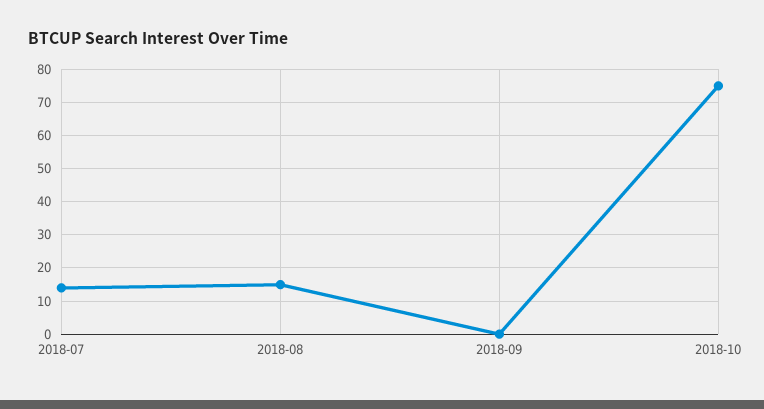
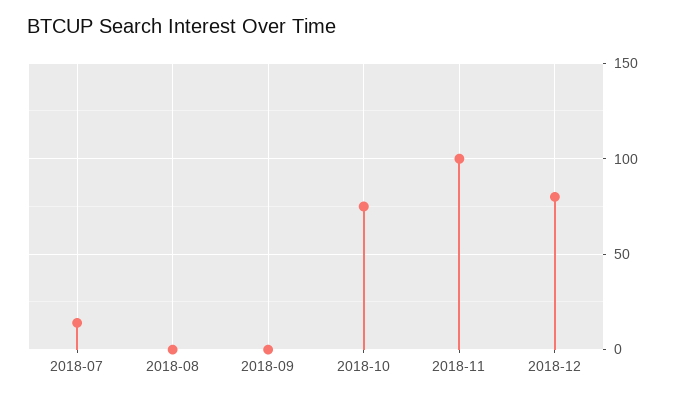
2018-08: 15 -> 0
2018-11: none -> 100
2018-12: none -> 80

